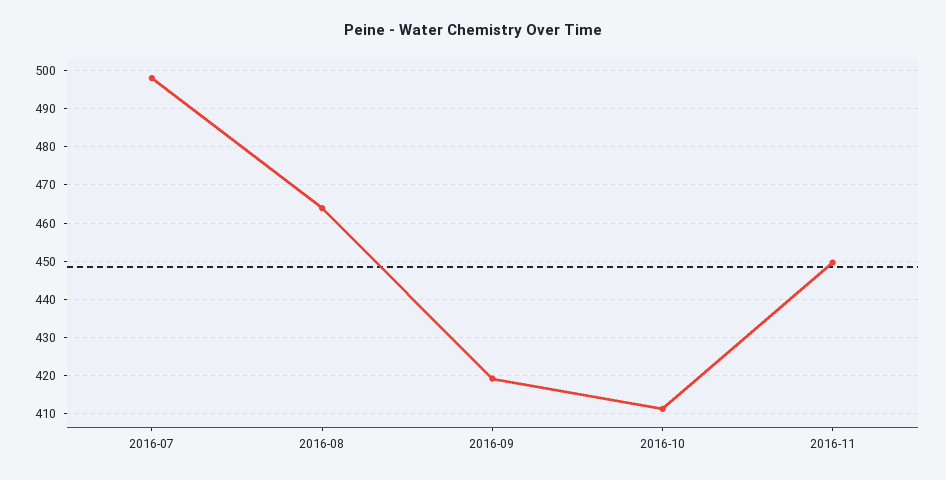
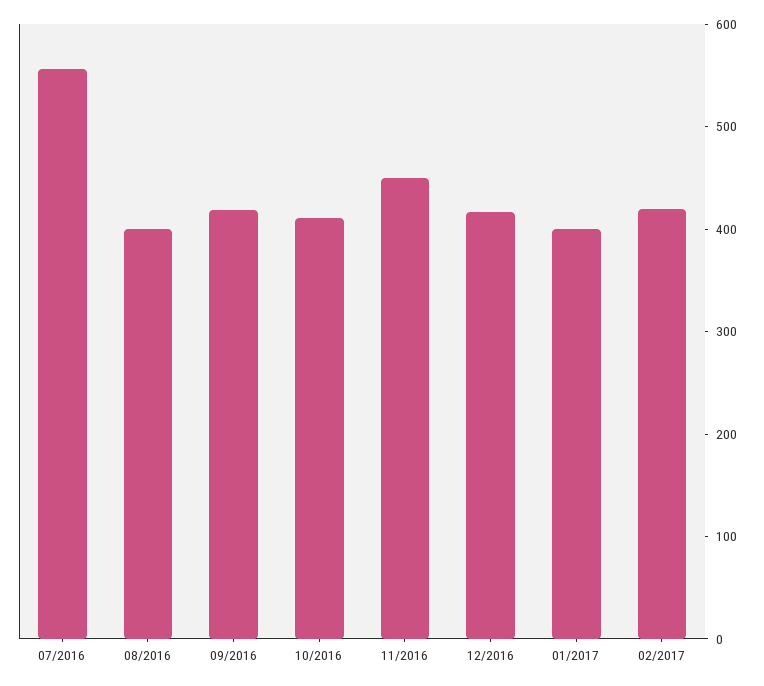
2016-07: 498 -> 560
2016-08: 464 -> 400
12/2016: none -> 420
01/2017: none -> 400
02/2017: none -> 420

